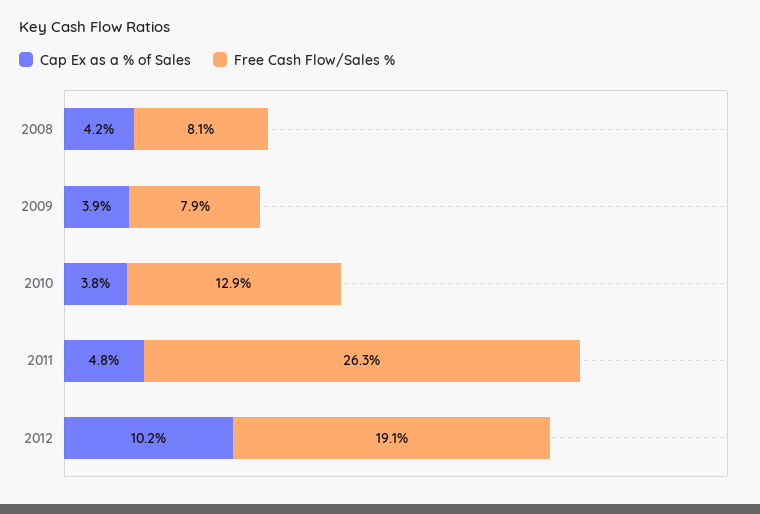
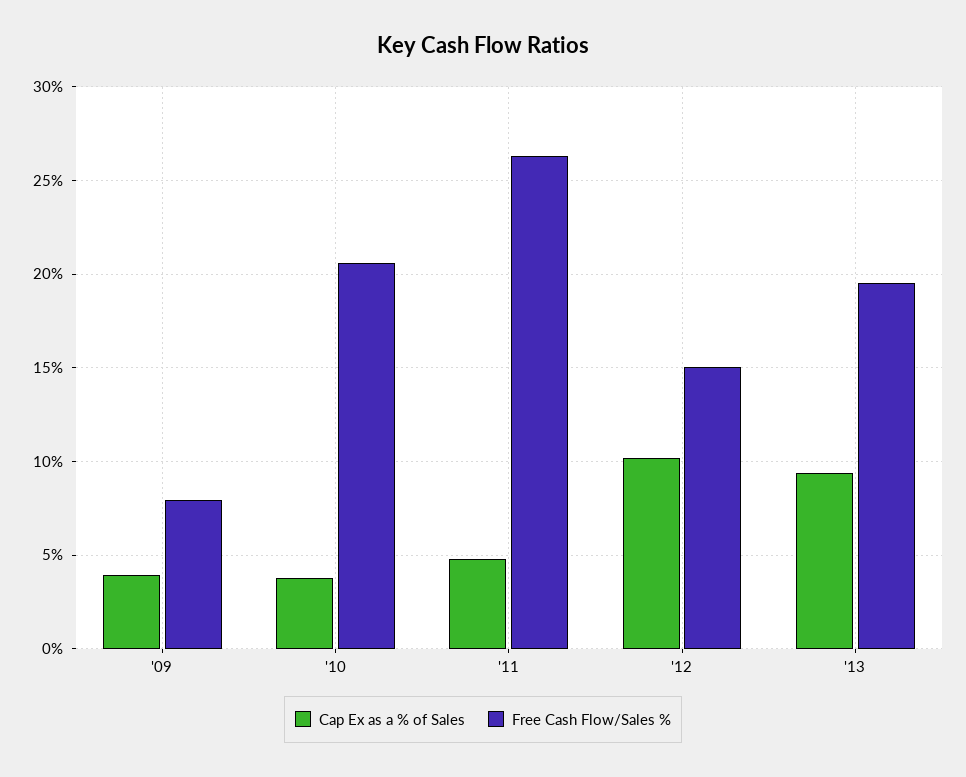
Cap Ex as a % of Sales, 2008: 4.2 -> none
Free Cash Flow/Sales %, 2008: 8.1 -> none
Free Cash Flow/Sales %, 2010: 12.9 -> 20.5
Free Cash Flow/Sales %, 2012: 19.1 -> 15
Cap Ex as a % of Sales, '13: none -> 9.5
Free Cash Flow/Sales %, '13: none -> 19.5

